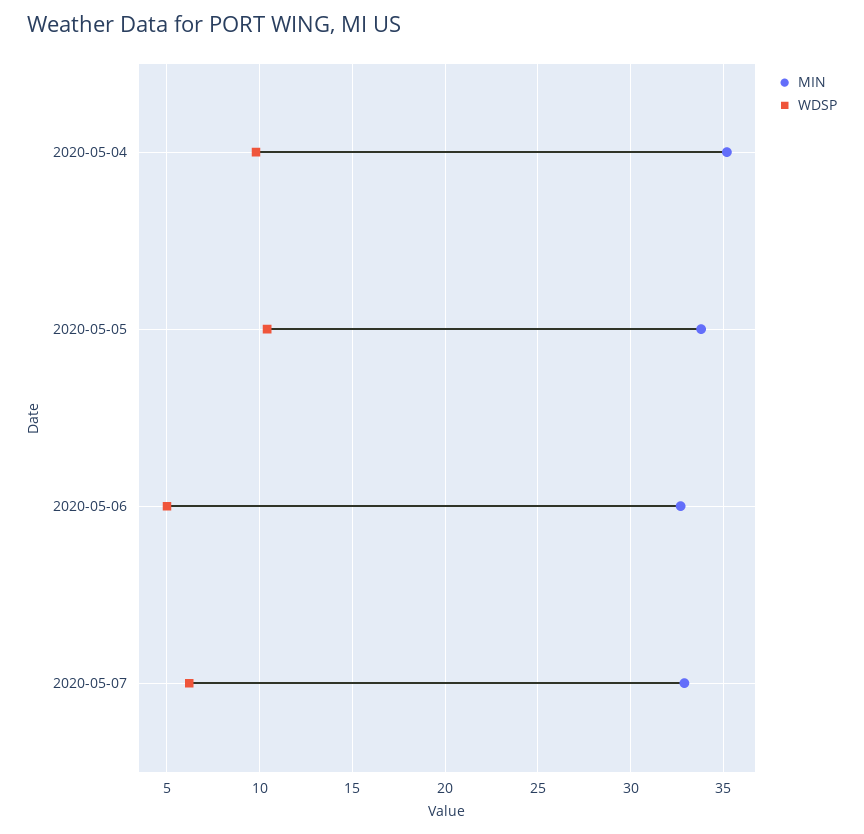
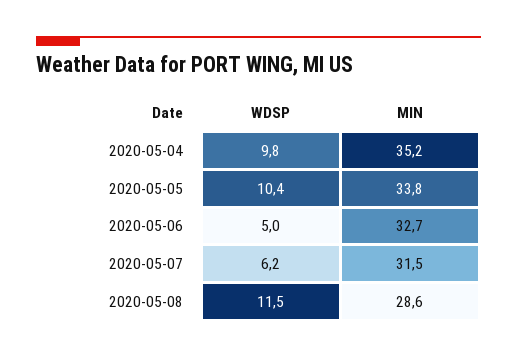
MIN, 2020-05-07: 33 -> 31.5
WDSP, 2020-05-08: none -> 11.5
MIN, 2020-05-08: none -> 28.6

